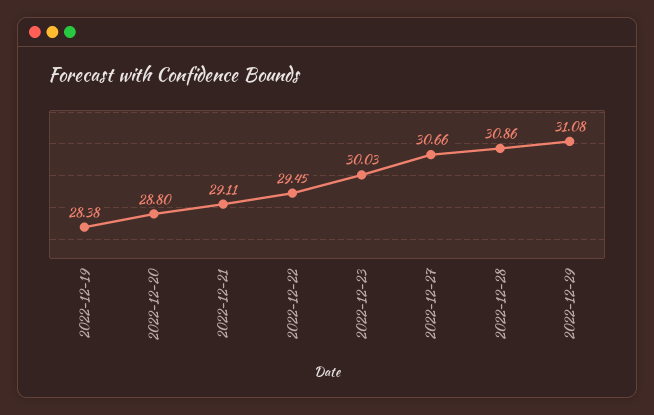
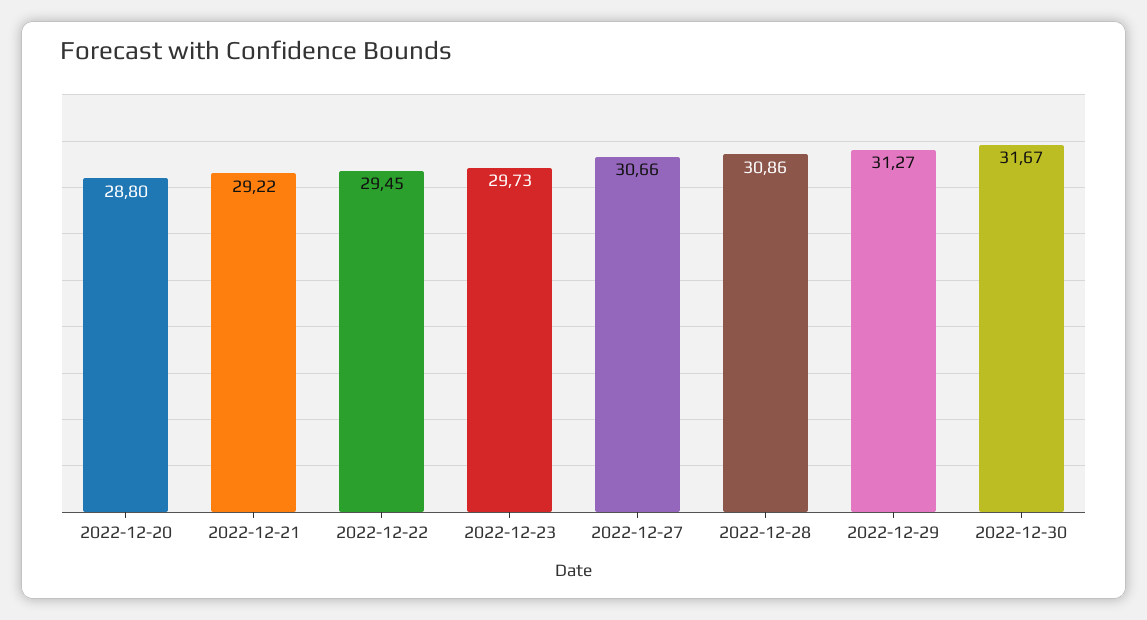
2022-12-19: 28.38 -> none
2022-12-21: 29.11 -> 29.22
2022-12-23: 30.03 -> 29.73
2022-12-29: 31.08 -> 31.27
2022-12-30: none -> 31.67

